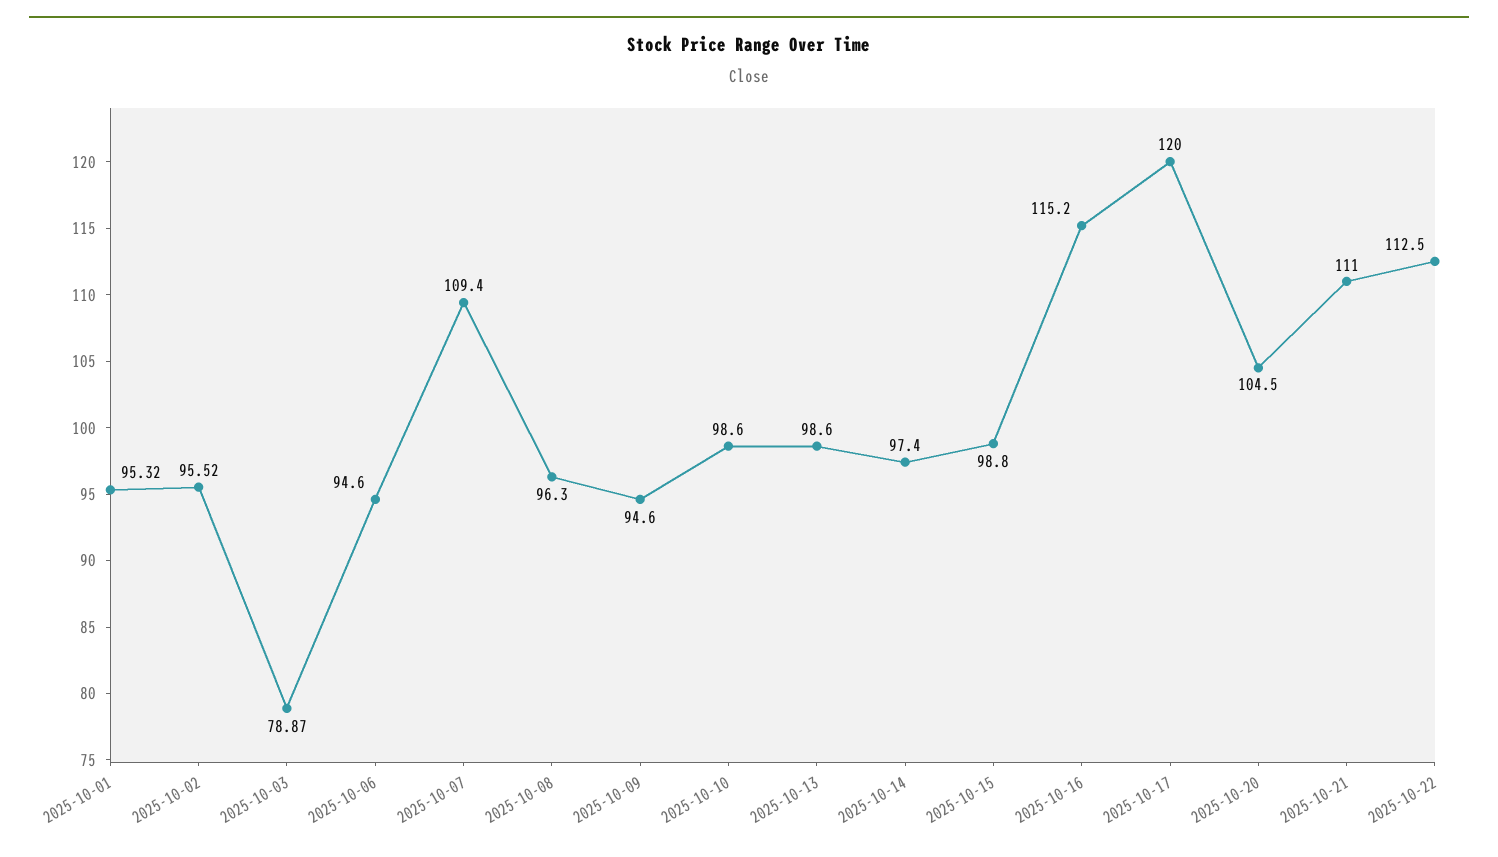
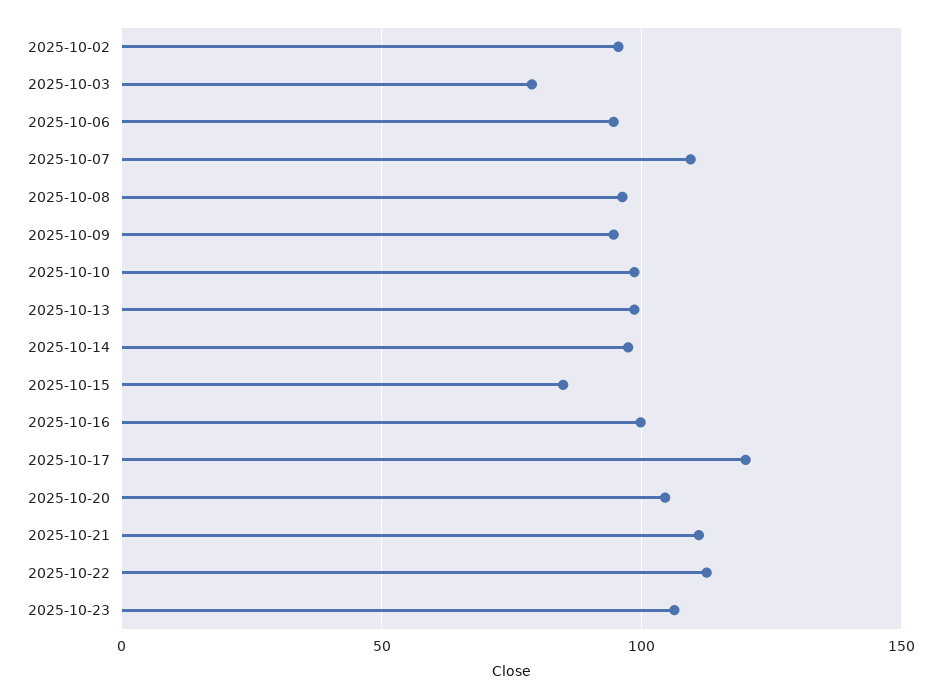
2025-10-01: 95.32 -> none
2025-10-15: 98.8 -> 85
2025-10-16: 115.2 -> 100
2025-10-23: none -> 105

